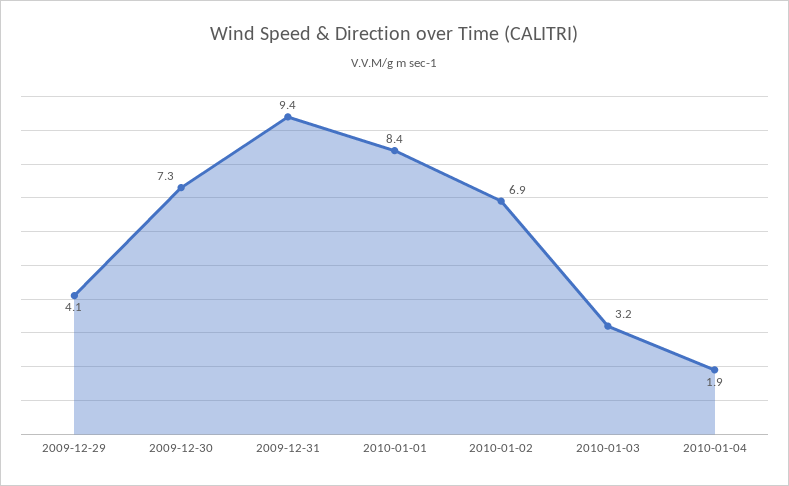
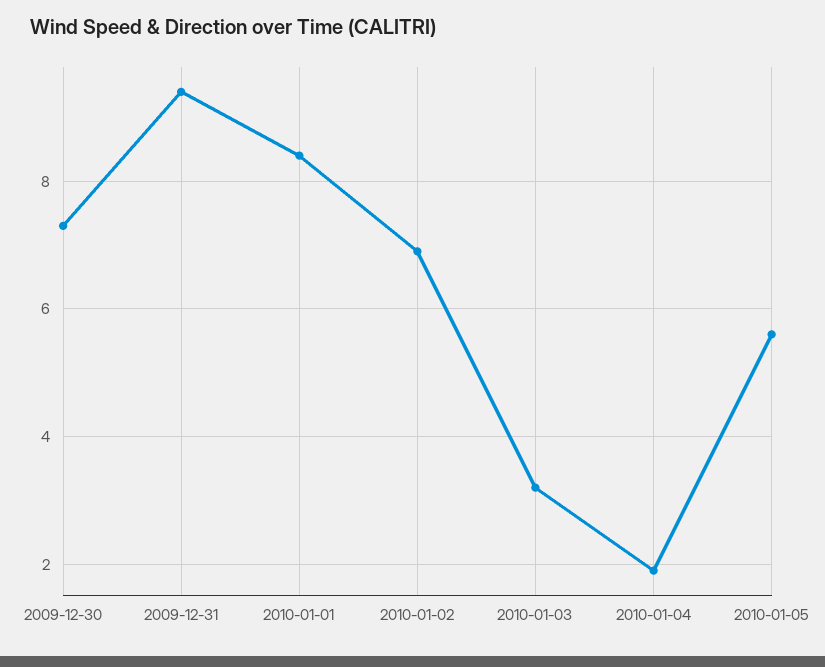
2009-12-29: 4.1 -> none
2010-01-05: none -> 5.5

